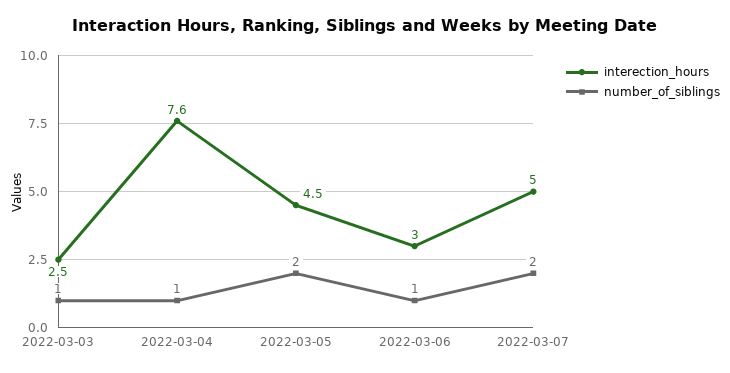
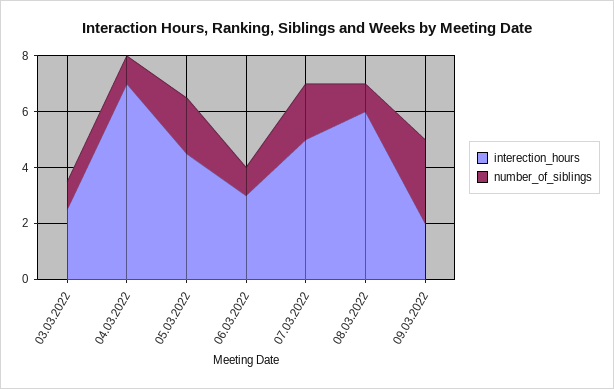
interection_hours, 2022-03-04: 7.6 -> 7
interection_hours, 08.03.2022: none -> 6
number_of_siblings, 08.03.2022: none -> 1
interection_hours, 09.03.2022: none -> 2
number_of_siblings, 09.03.2022: none -> 3

